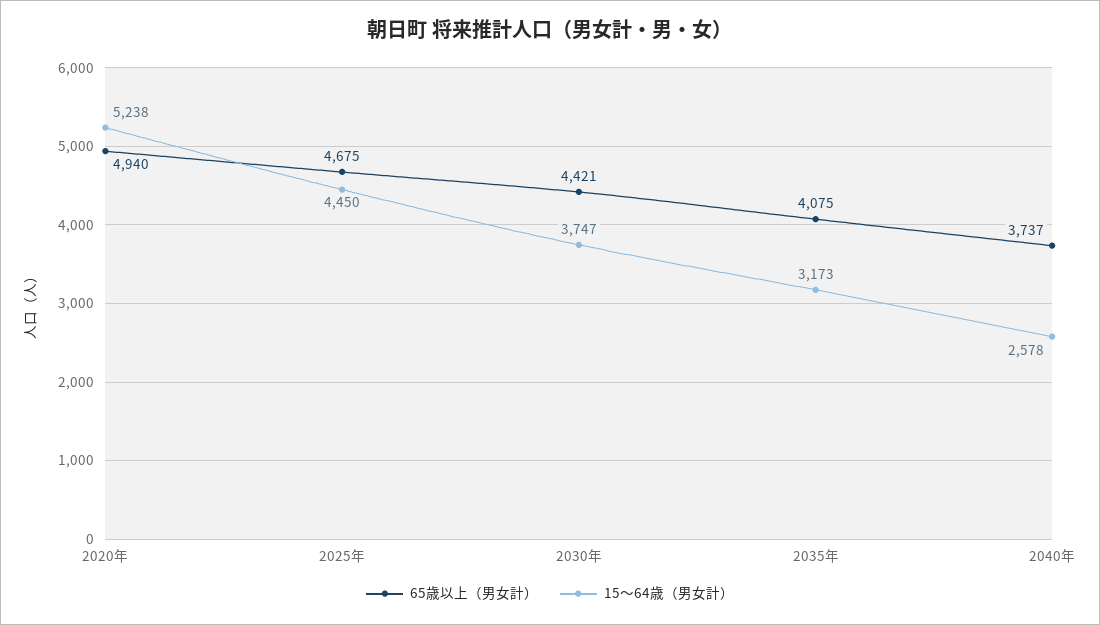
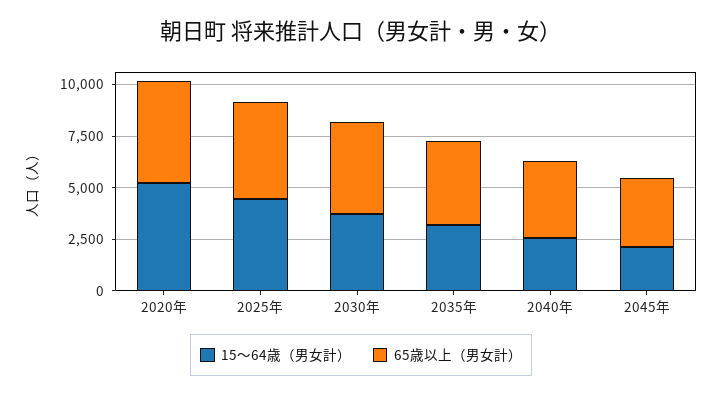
15～64歳（男女計）, 2045年: none -> 2000
65歳以上（男女計）, 2045年: none -> 3500

